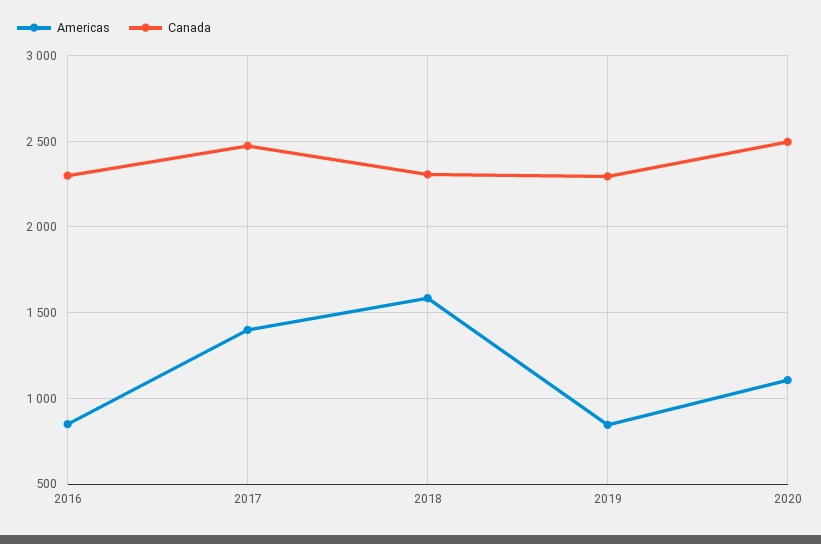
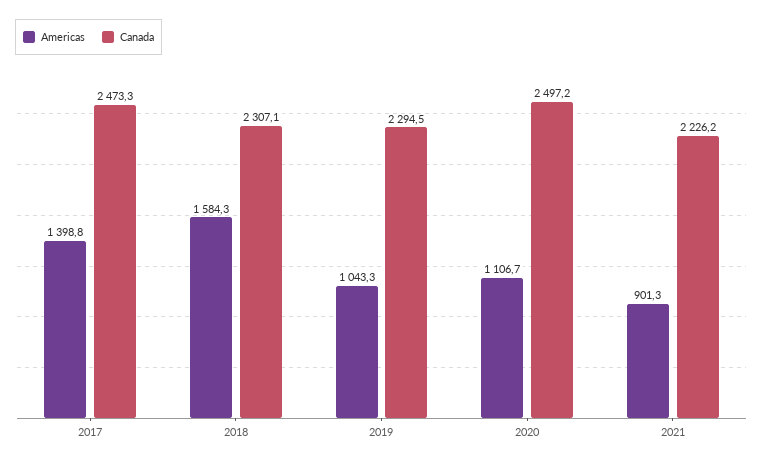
Americas, 2016: 850 -> none
Canada, 2016: 2300 -> none
Americas, 2019: 850 -> 1043.3
Americas, 2021: none -> 901.3
Canada, 2021: none -> 2226.2

